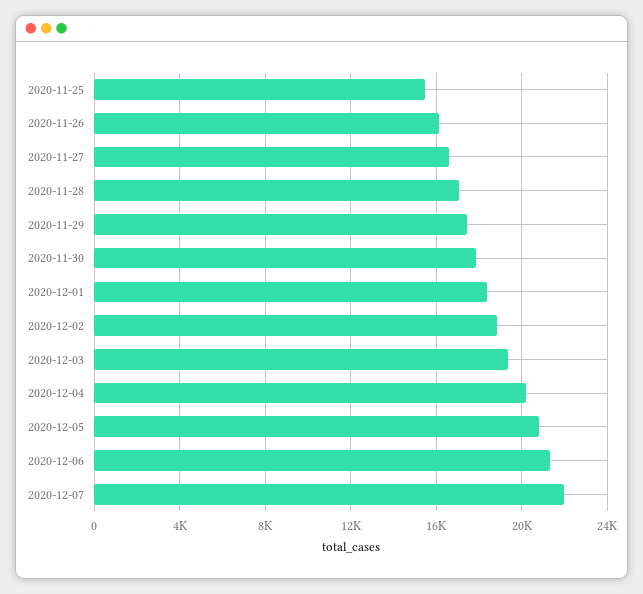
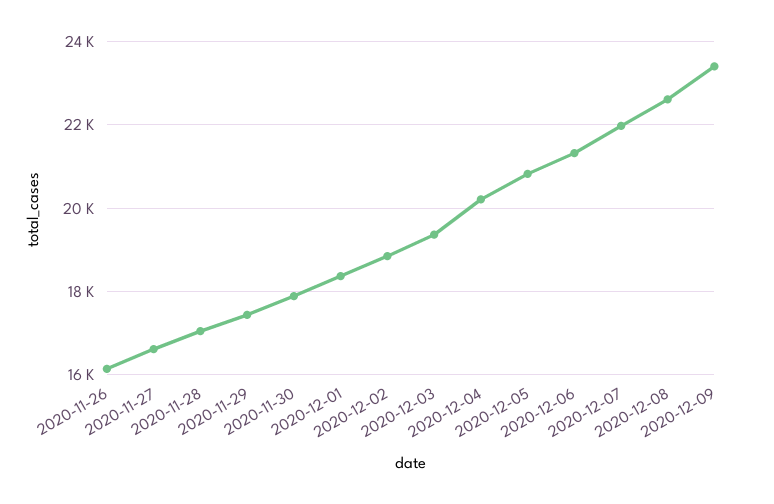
2020-11-25: 15500 -> none
2020-12-08: none -> 22600
2020-12-09: none -> 23400

